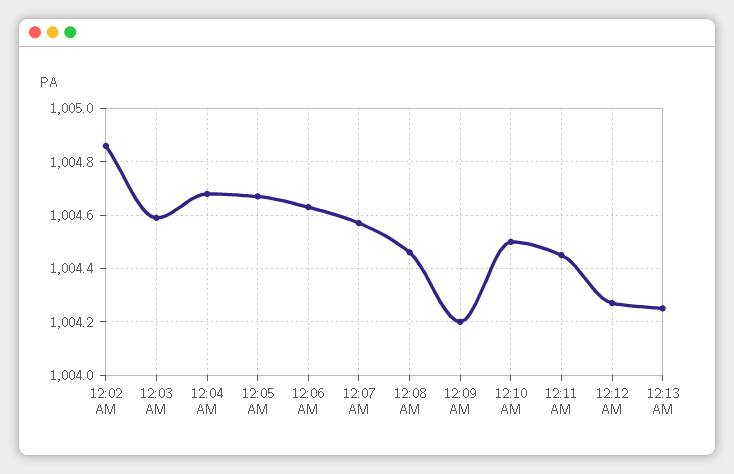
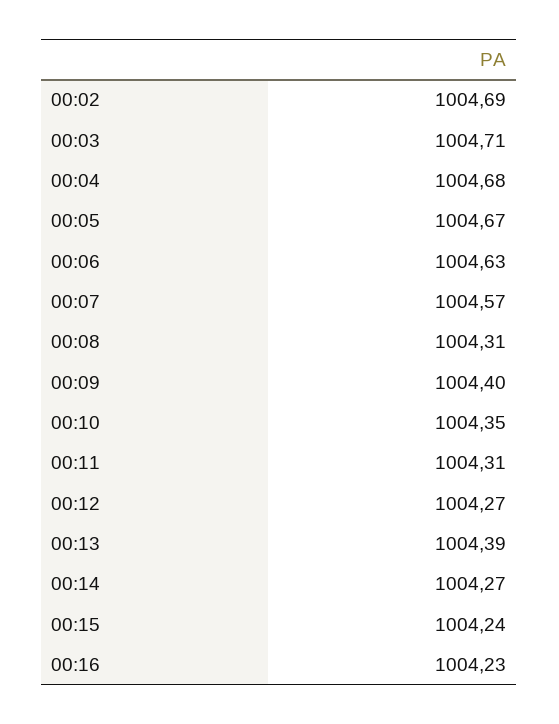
12:02 AM: 1004.85 -> 1004.69
12:03 AM: 1004.6 -> 1004.71
12:08 AM: 1004.45 -> 1004.31
12:09 AM: 1004.2 -> 1004.4
12:10 AM: 1004.5 -> 1004.35
12:11 AM: 1004.45 -> 1004.31
12:13 AM: 1004.25 -> 1004.39
00:14: none -> 1004.27
00:15: none -> 1004.24
00:16: none -> 1004.23

